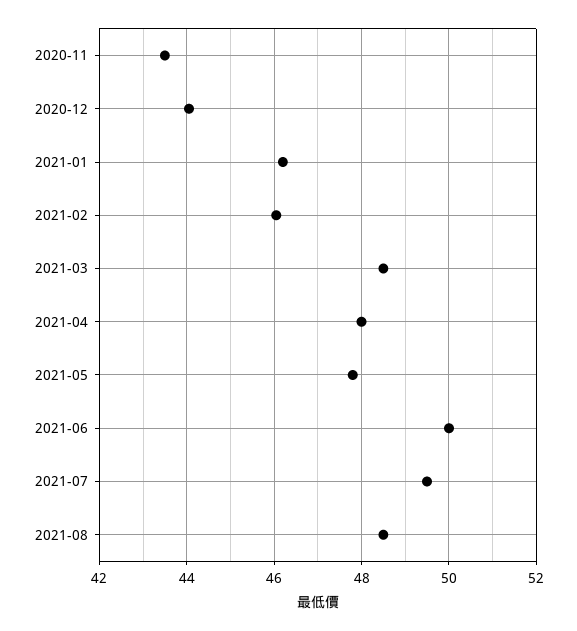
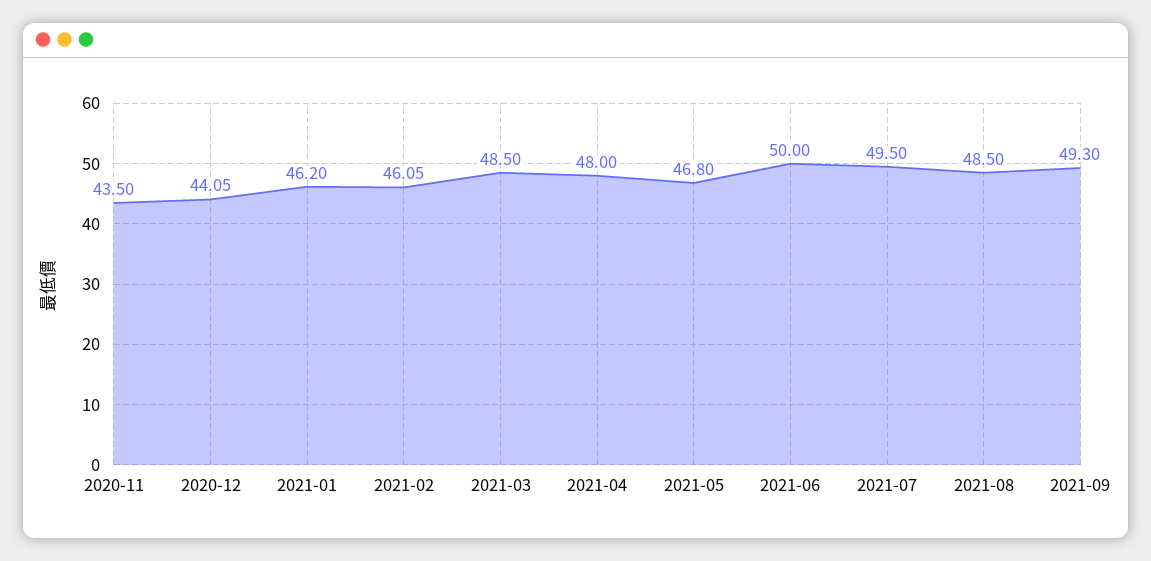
2021-05: 47.8 -> 46.8
2021-09: none -> 49.3

